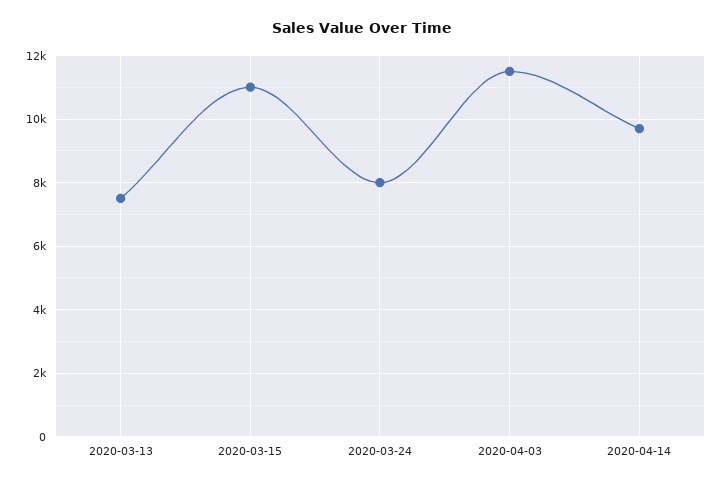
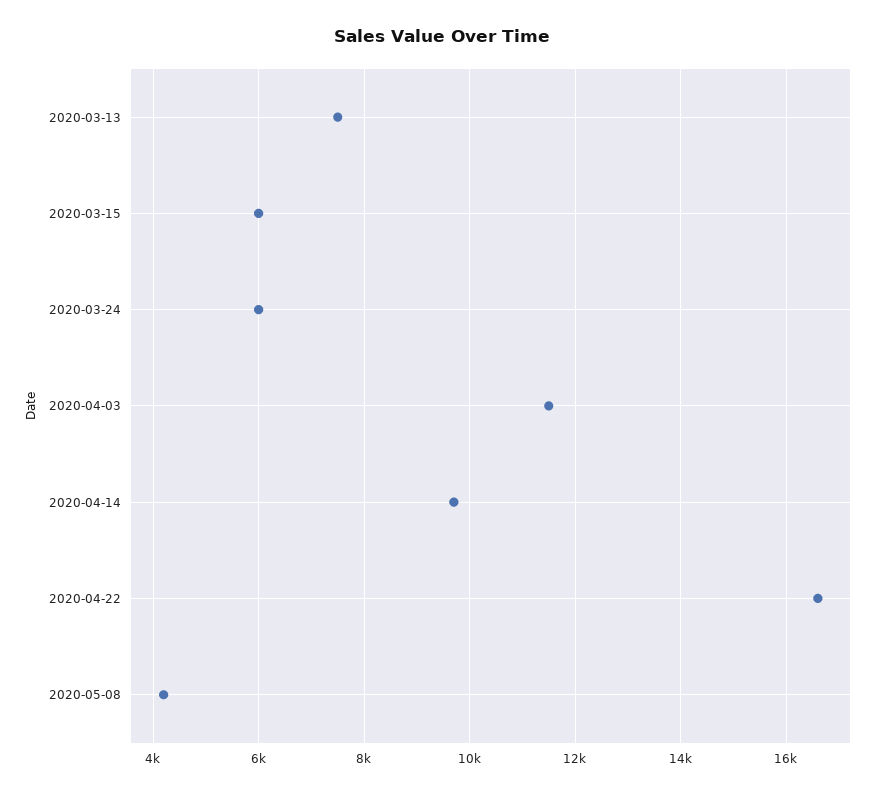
2020-03-15: 11000 -> 6000
2020-03-24: 8000 -> 6000
2020-04-22: none -> 16600
2020-05-08: none -> 4200

